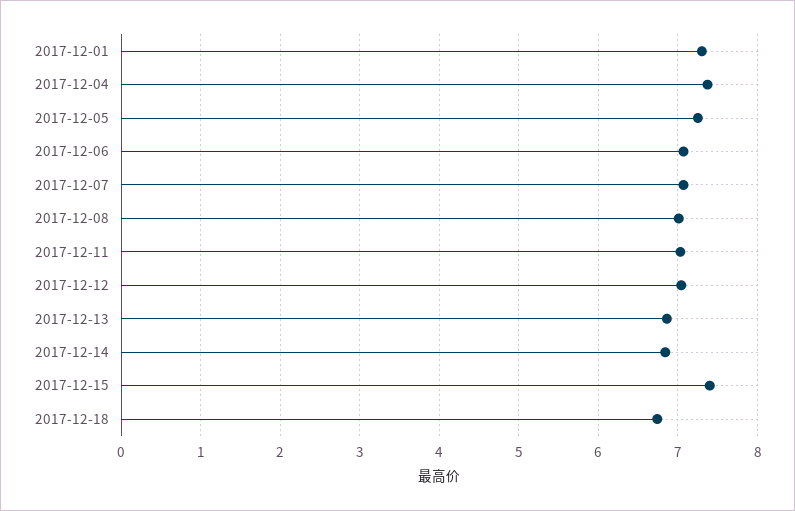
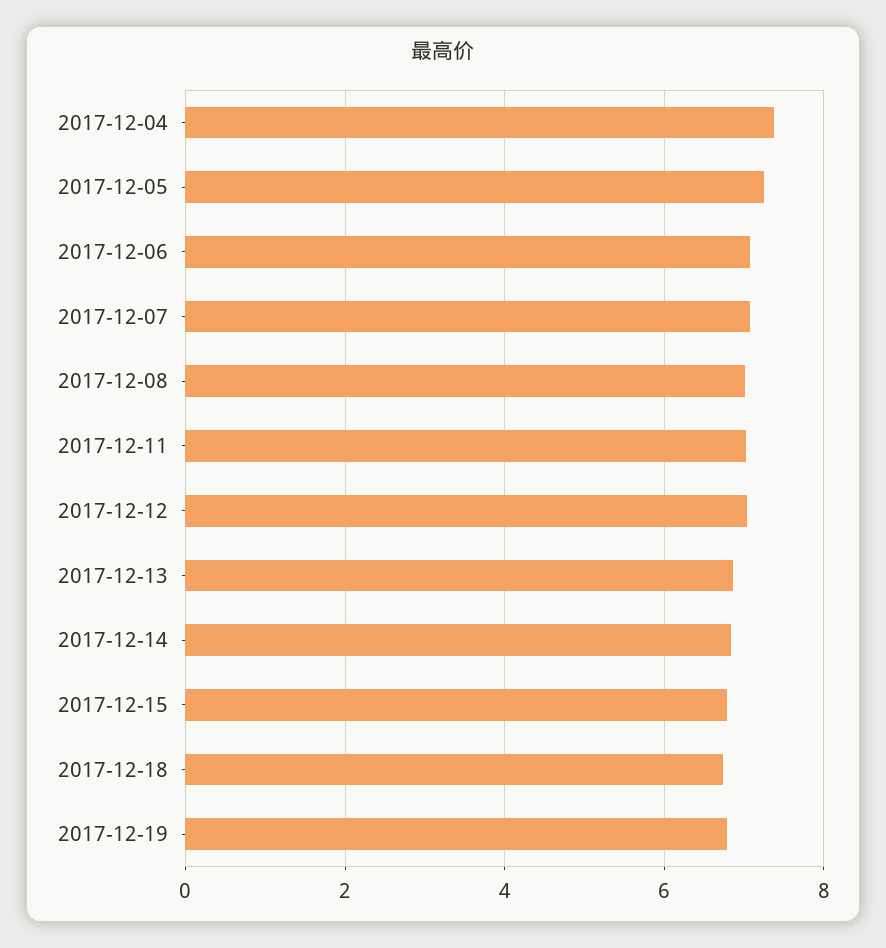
2017-12-01: 7.3 -> none
2017-12-15: 7.4 -> 6.8
2017-12-19: none -> 6.8

